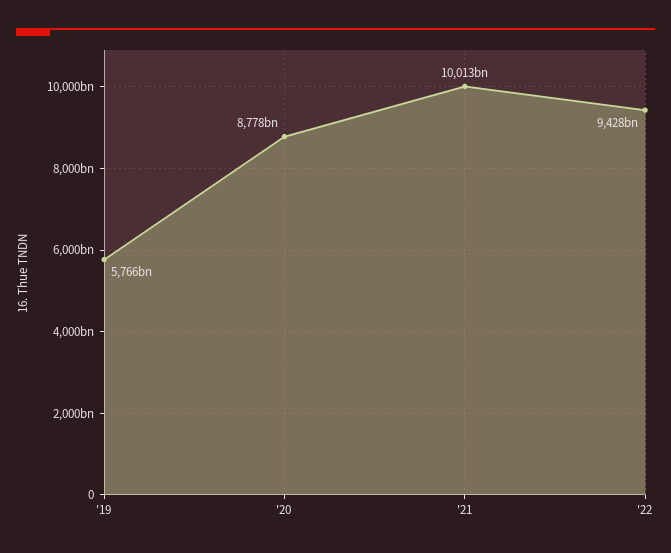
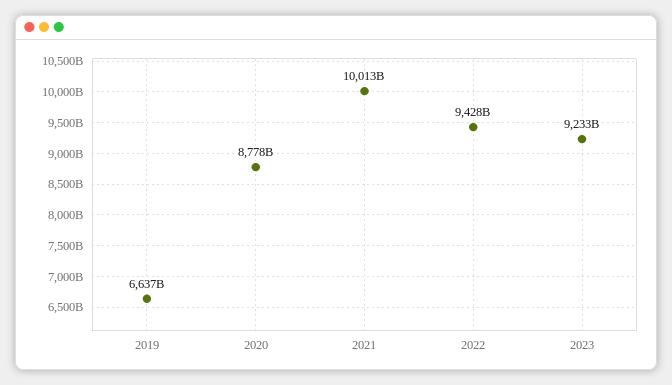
'19: 5766000000000 -> 6637000000000
2023: none -> 9233000000000

